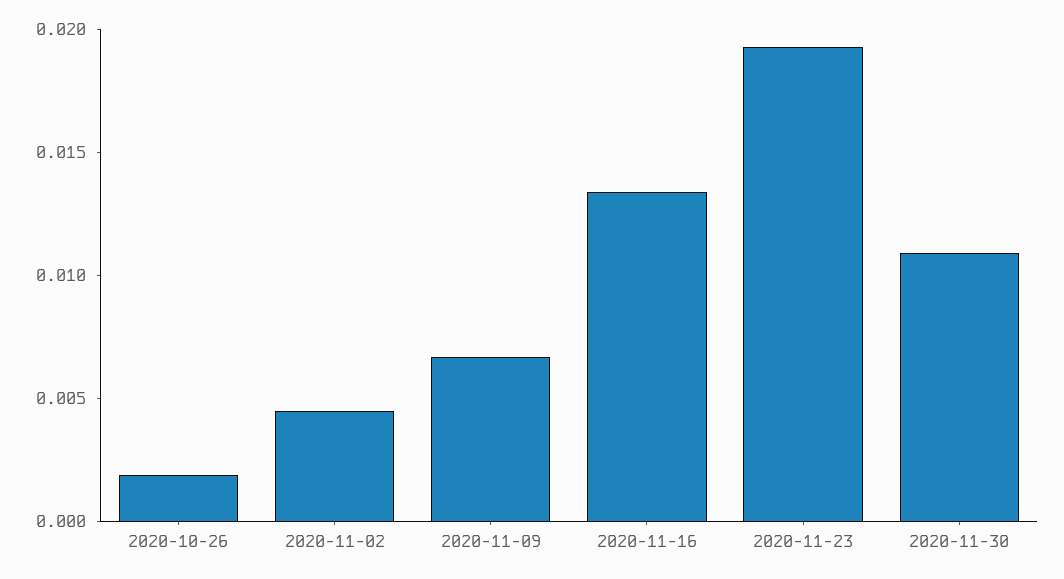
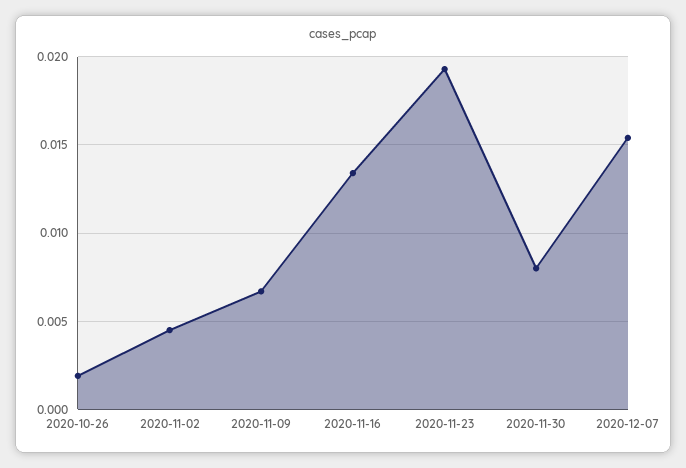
2020-11-30: 0.011 -> 0.008
2020-12-07: none -> 0.0155

